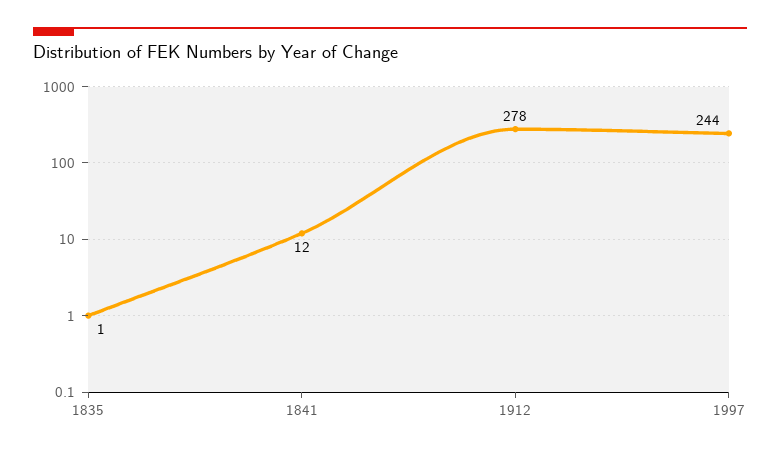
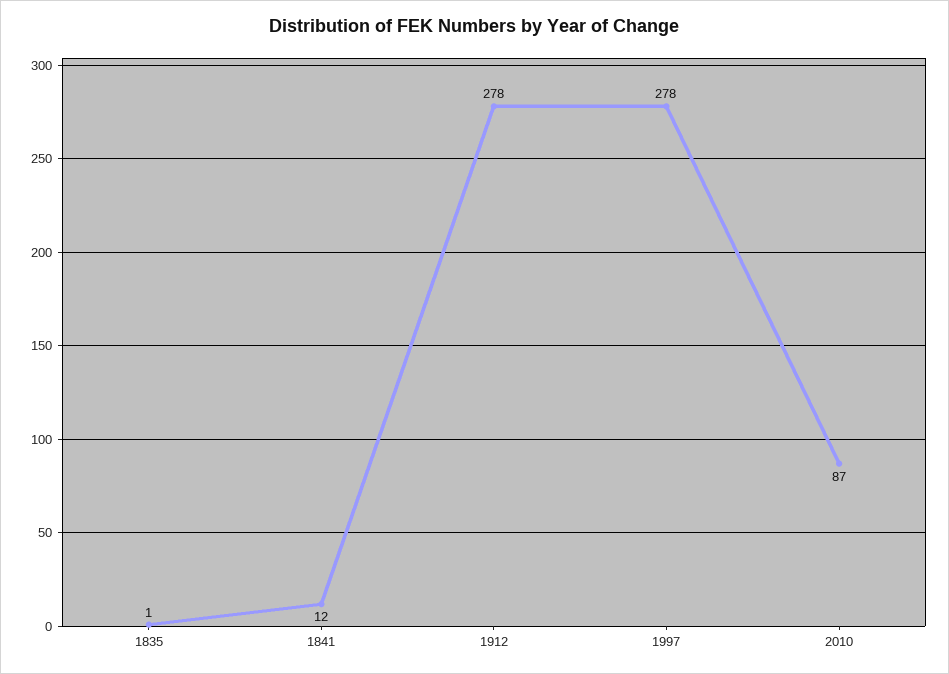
1997: 244 -> 278
2010: none -> 87

